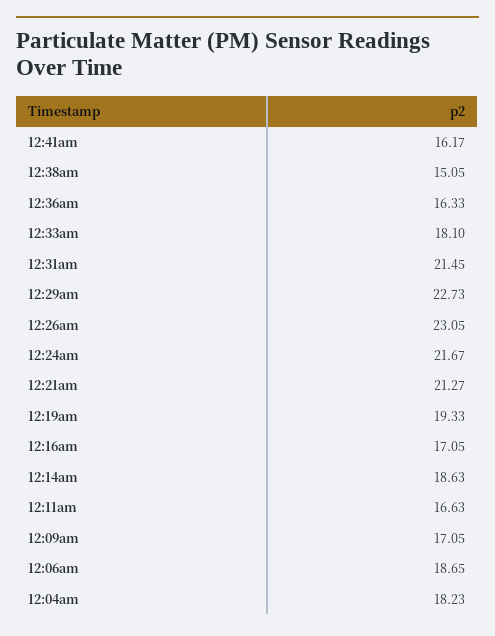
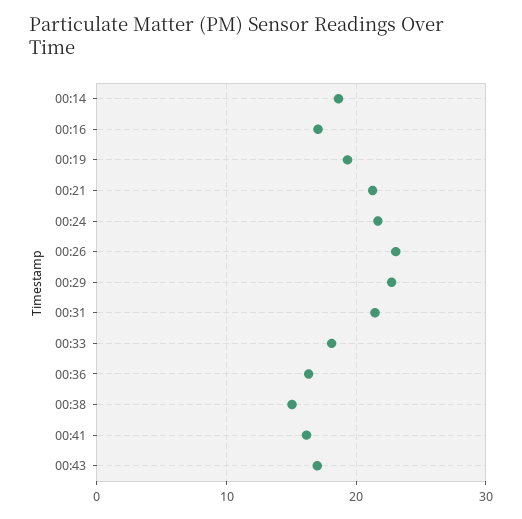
12:11am: 16.63 -> none
12:09am: 17.05 -> none
12:06am: 18.65 -> none
12:04am: 18.23 -> none
00:43: none -> 17

